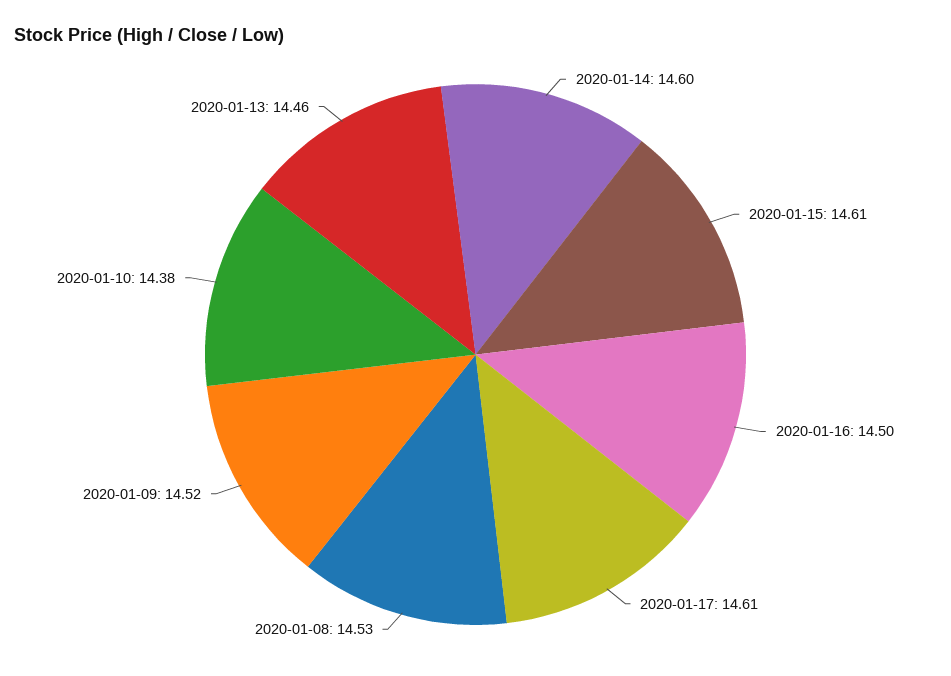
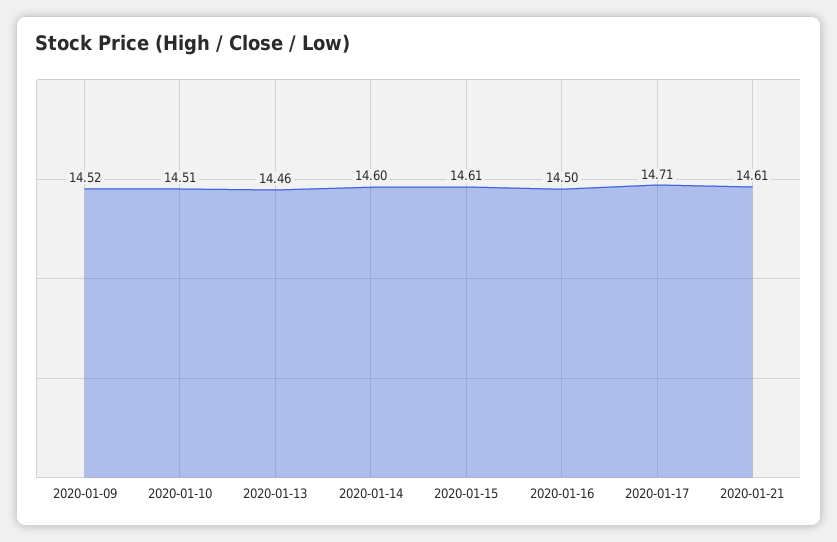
2020-01-17: 14.61 -> 14.71
2020-01-08: 14.53 -> none
2020-01-10: 14.38 -> 14.51
2020-01-21: none -> 14.61

